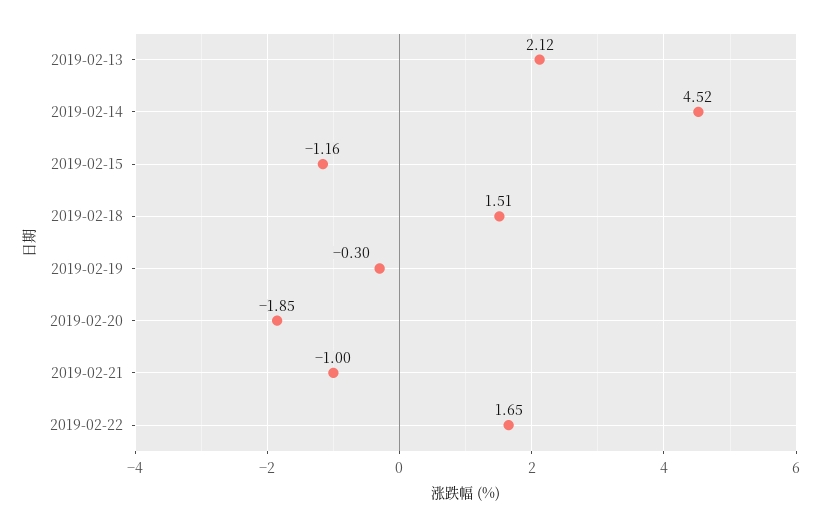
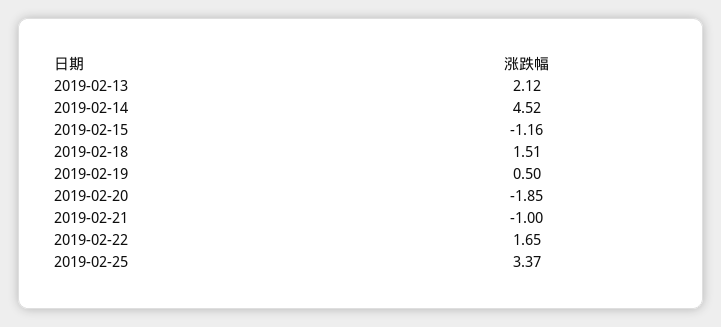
2019-02-19: -0.3 -> 0.5
2019-02-25: none -> 3.37

